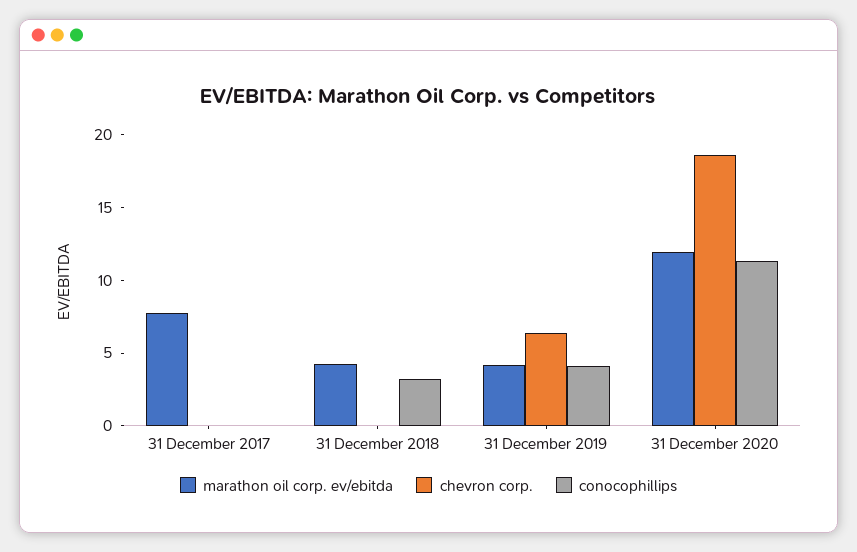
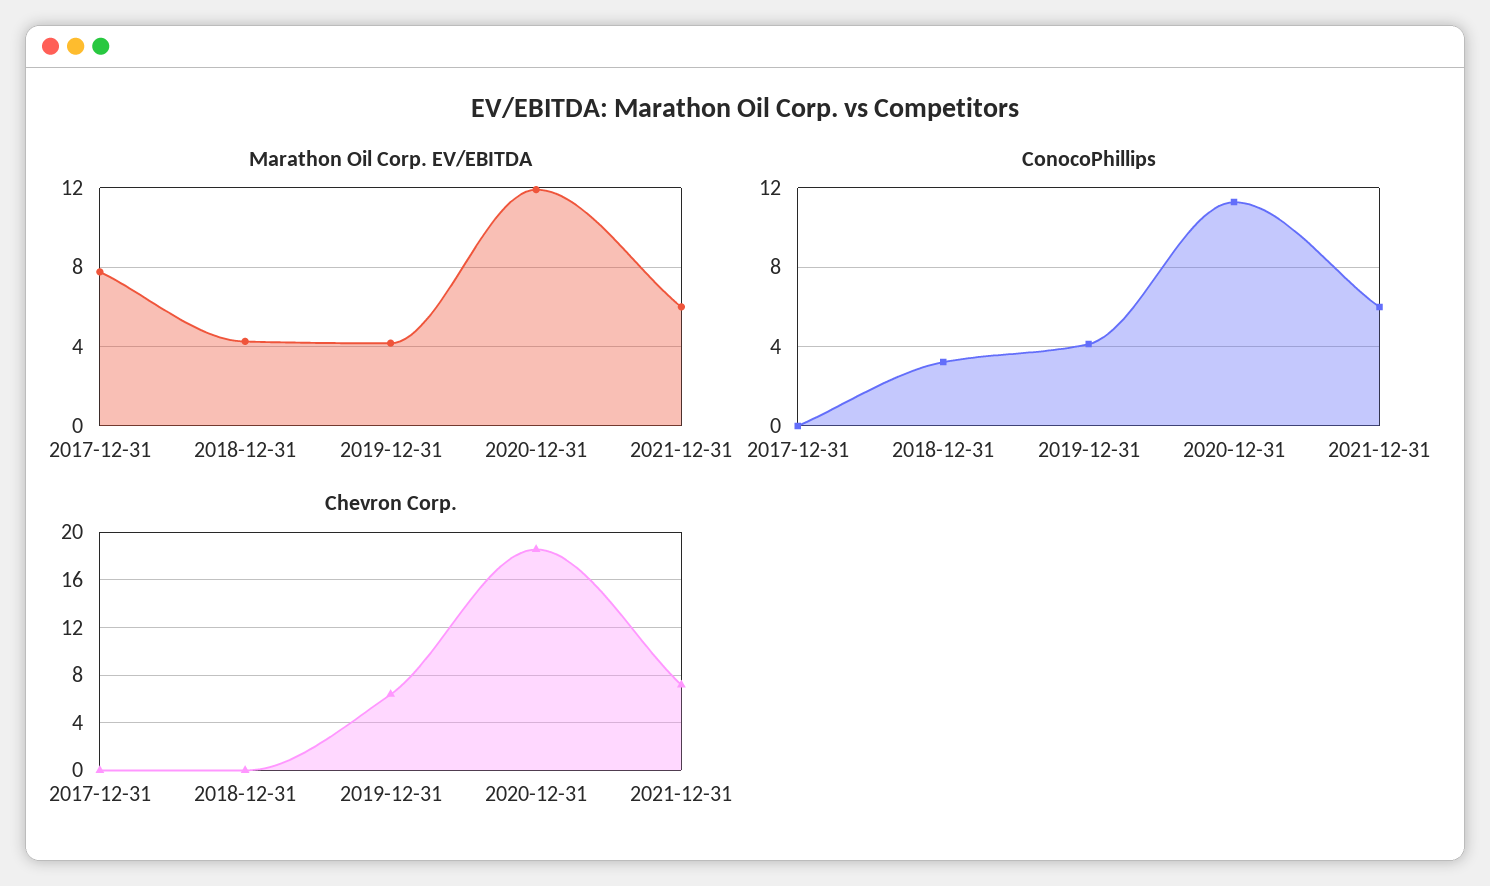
marathon oil corp. ev/ebitda, 2021-12-31: none -> 6
conocophillips, 2021-12-31: none -> 6
chevron corp., 2021-12-31: none -> 7

